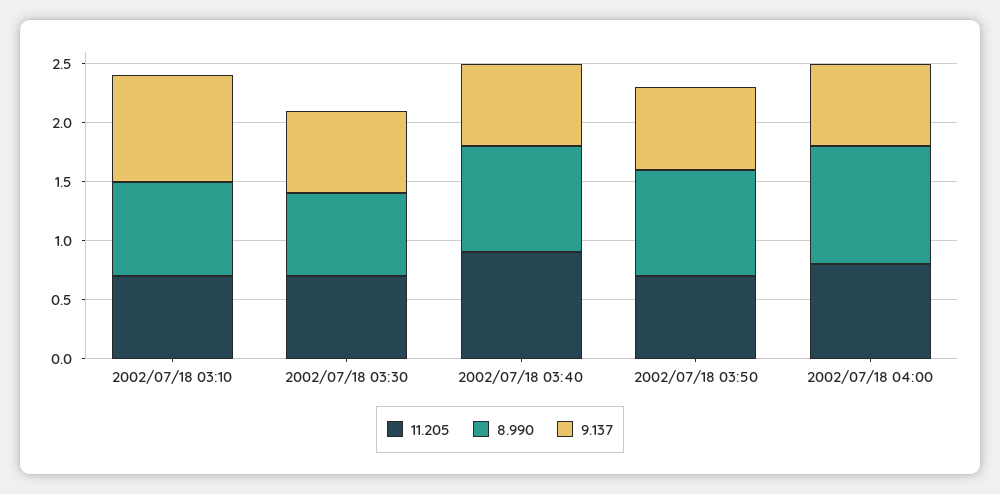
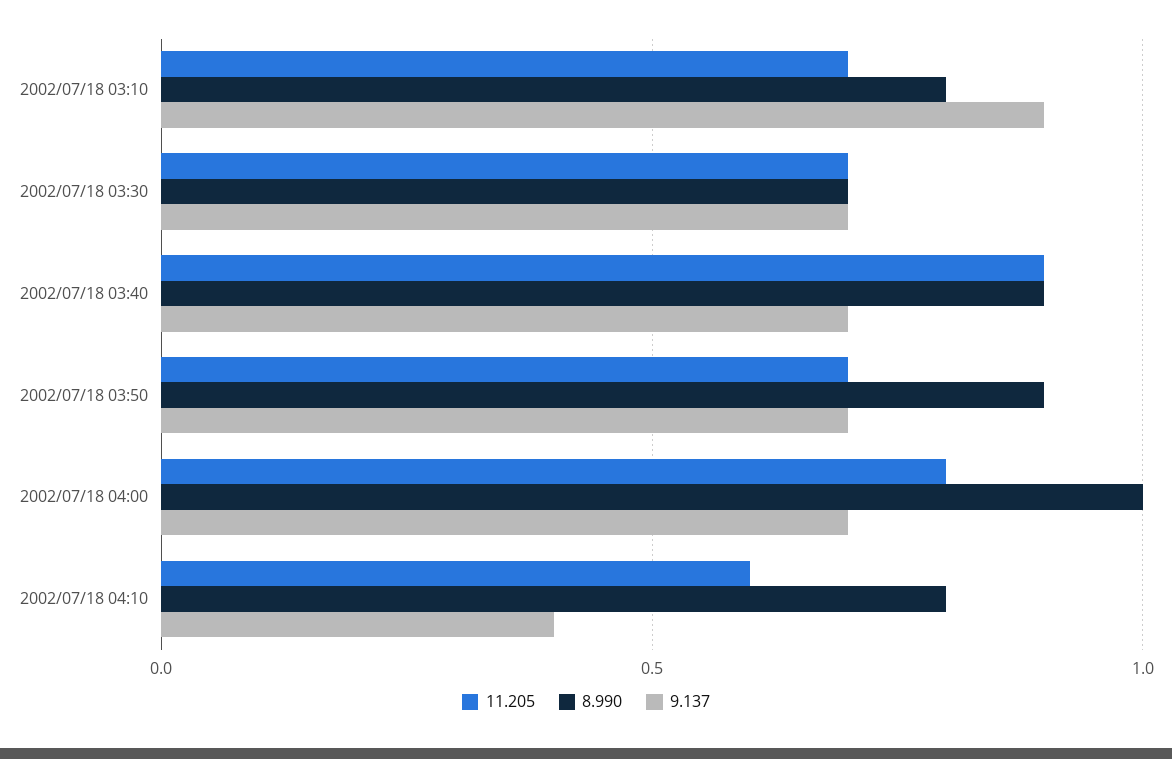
11.205, 2002/07/18 04:10: none -> 0.6
8.990, 2002/07/18 04:10: none -> 0.8
9.137, 2002/07/18 04:10: none -> 0.4

